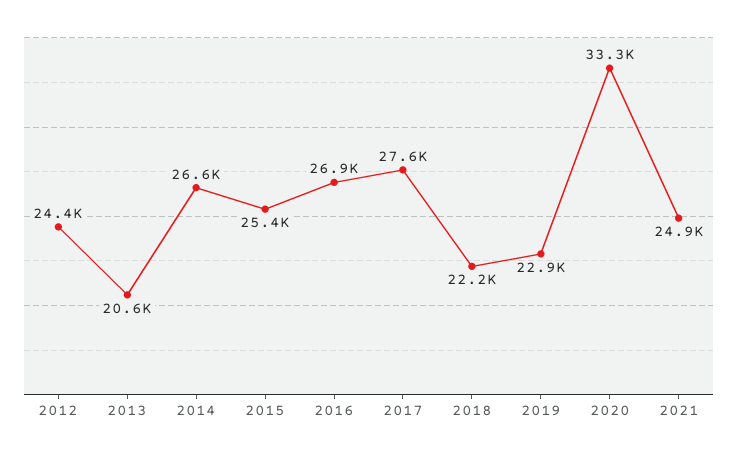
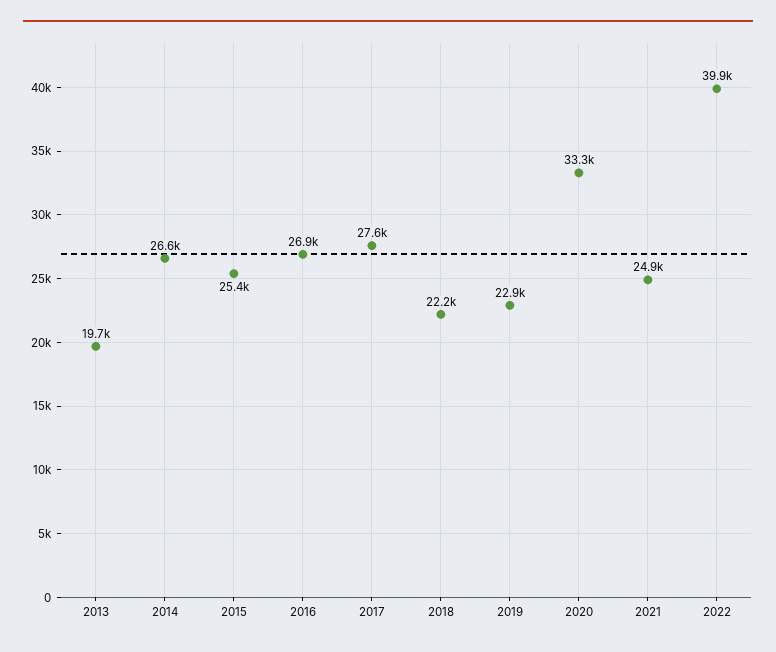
2012: 24400 -> none
2013: 20600 -> 19700
2022: none -> 39900

